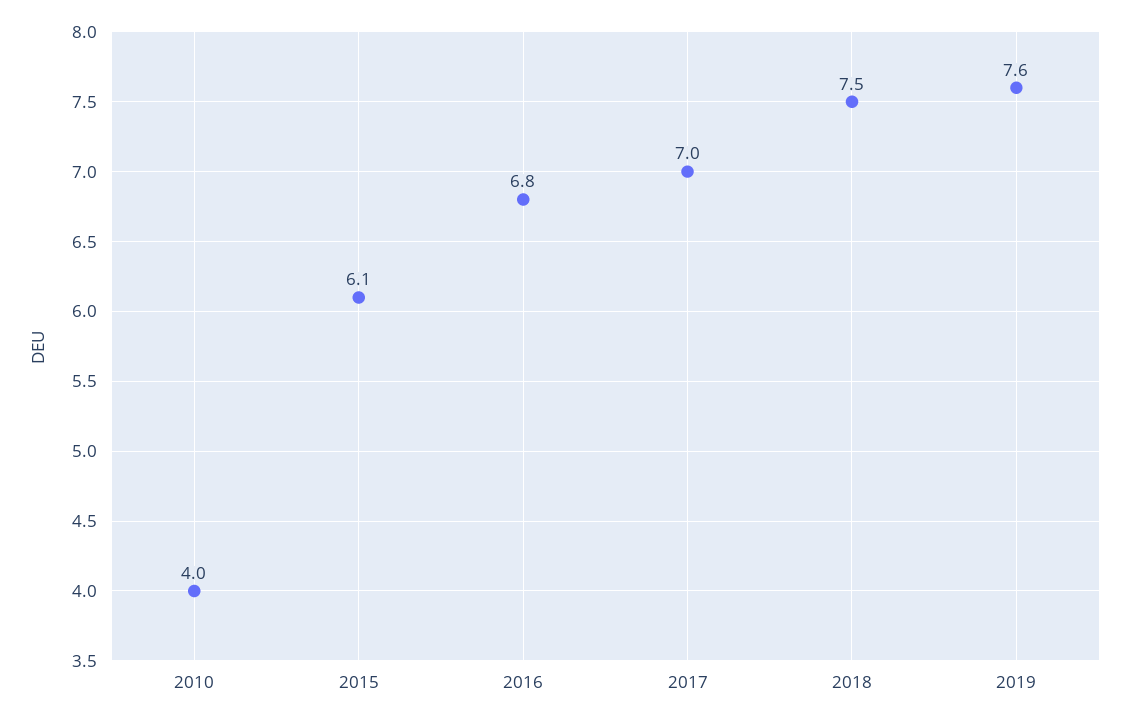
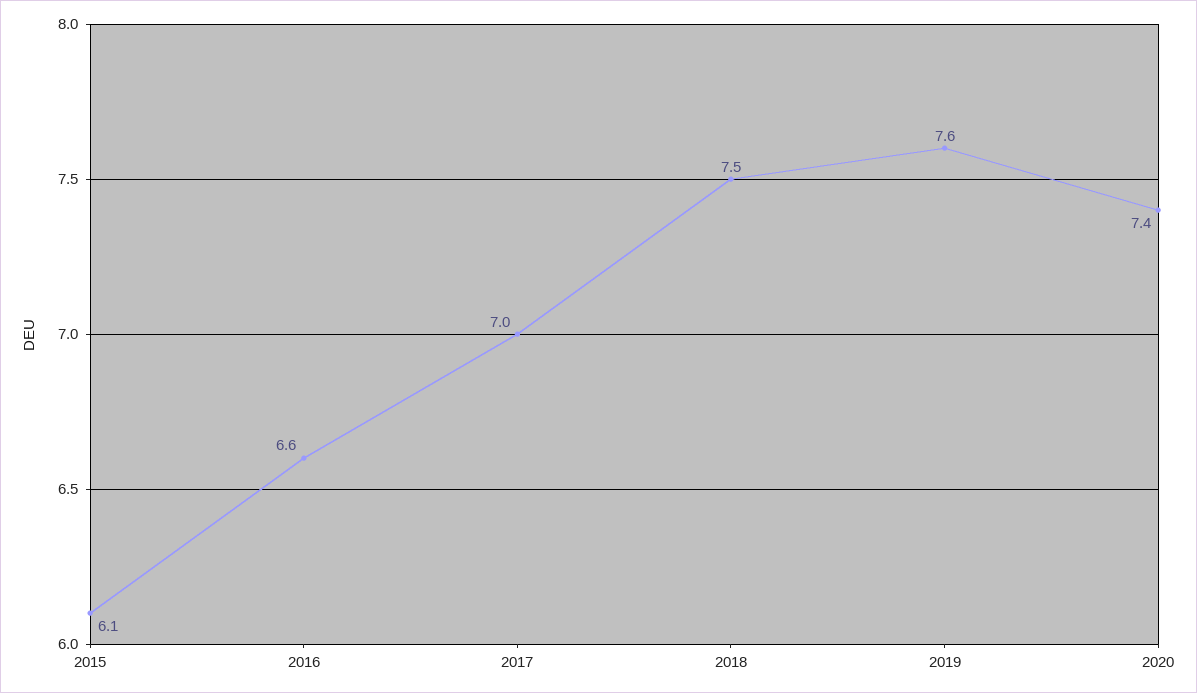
2010: 4 -> none
2016: 6.8 -> 6.6
2020: none -> 7.4

